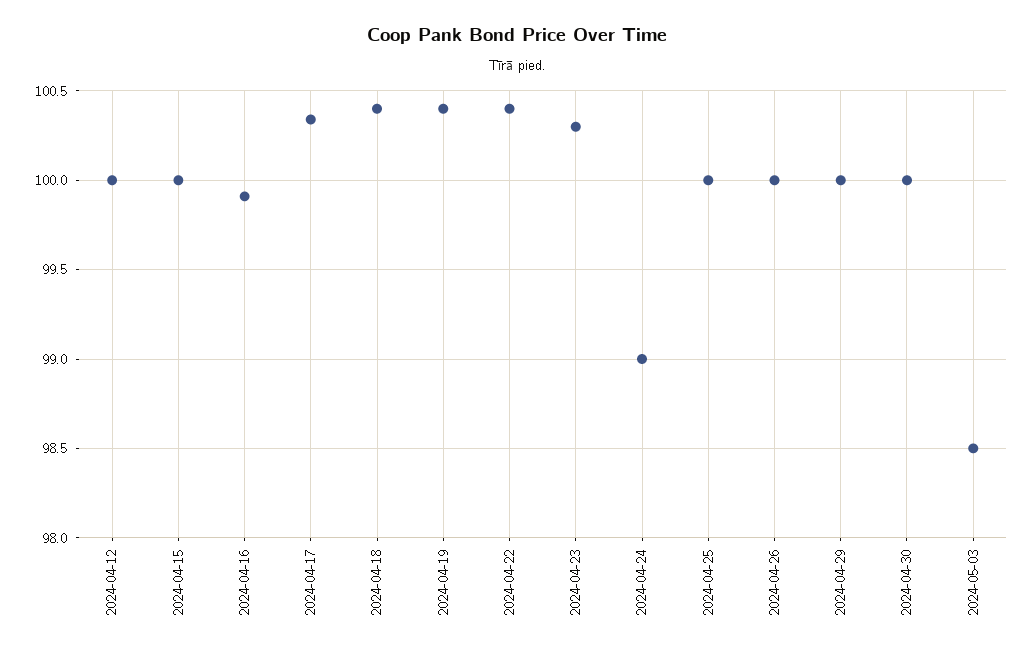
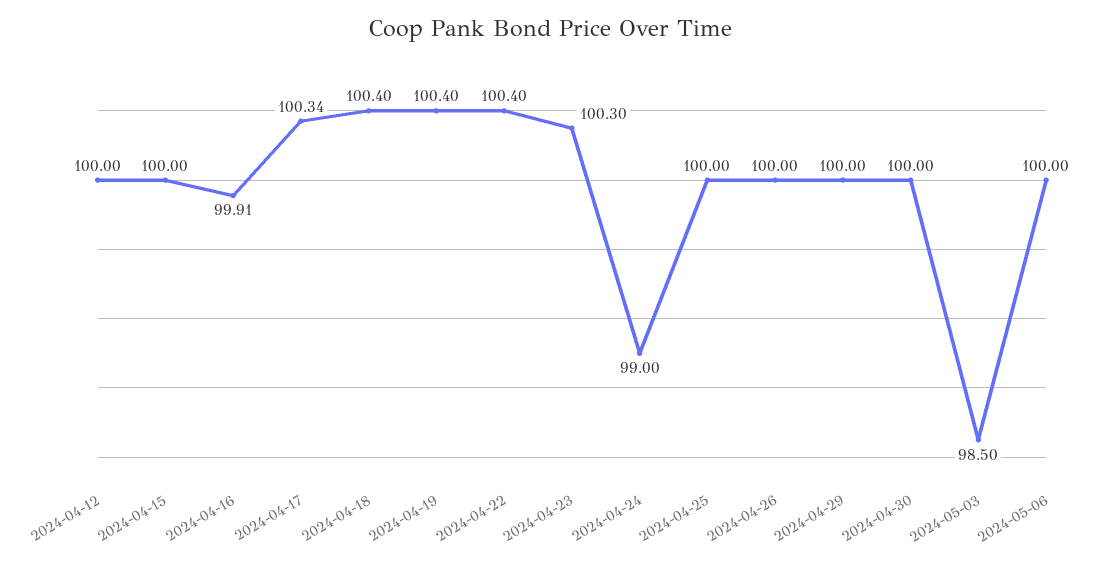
2024-05-06: none -> 100

